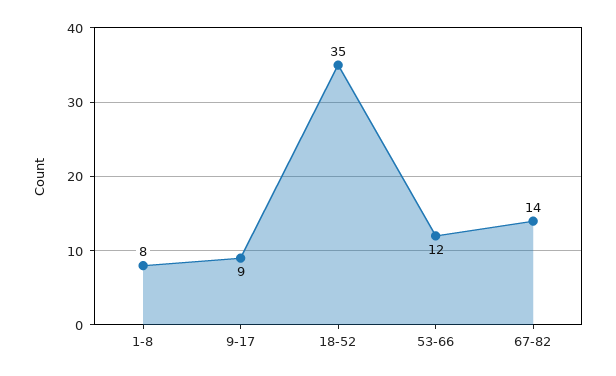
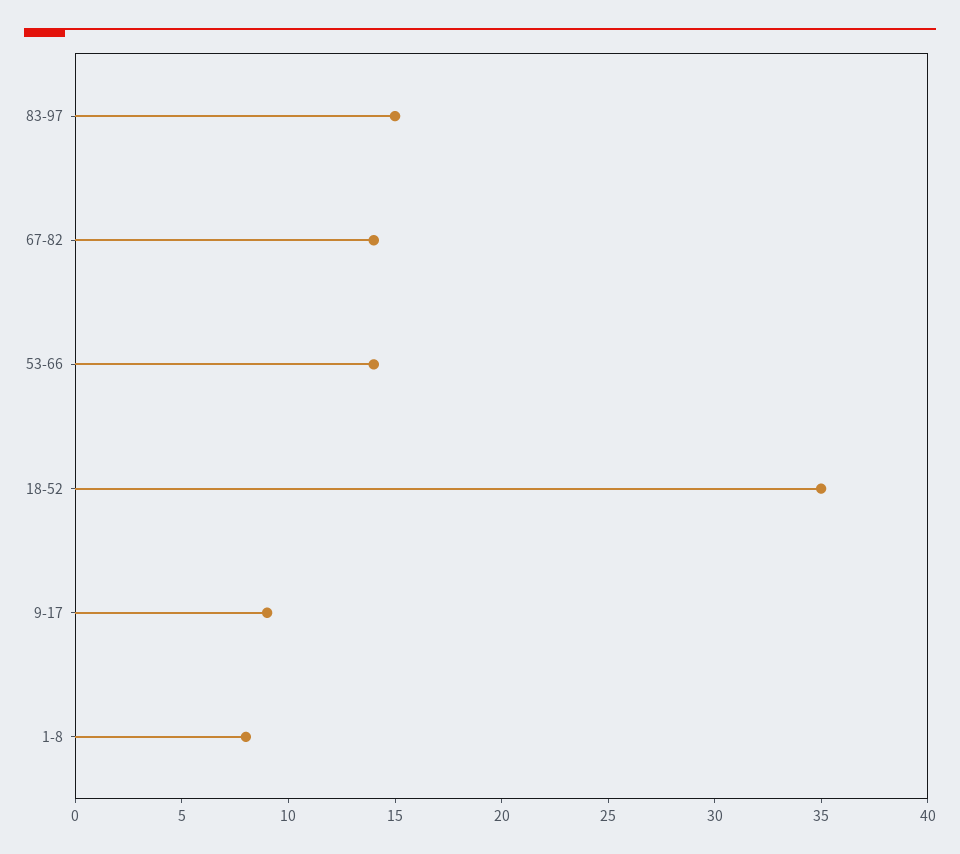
53-66: 12 -> 14
83-97: none -> 15

